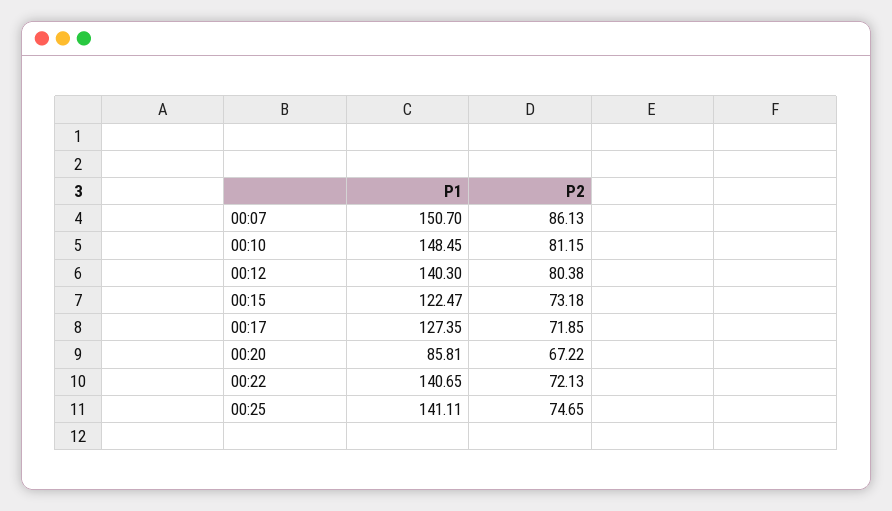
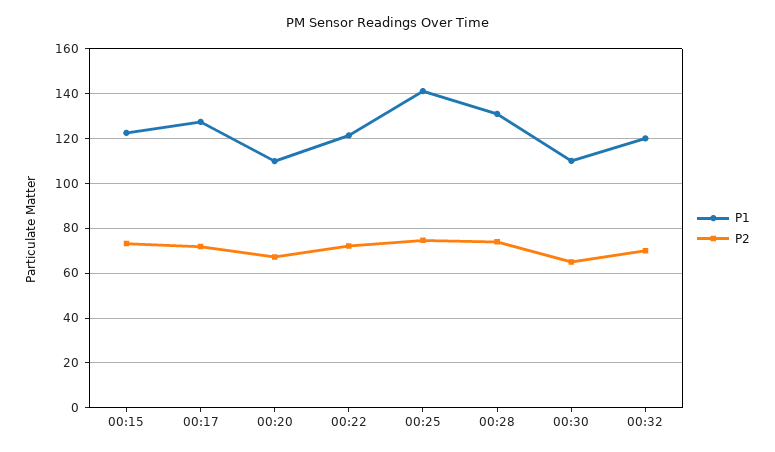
P1, 00:07: 150.7 -> none
P2, 00:07: 86.13 -> none
P1, 00:10: 148.45 -> none
P2, 00:10: 81.15 -> none
P1, 00:12: 140.3 -> none
P2, 00:12: 80.38 -> none
P1, 00:20: 85.81 -> 110
P1, 00:22: 140.65 -> 120
P1, 00:28: none -> 130
P2, 00:28: none -> 75
P1, 00:30: none -> 110
P2, 00:30: none -> 65
P1, 00:32: none -> 120
P2, 00:32: none -> 70

